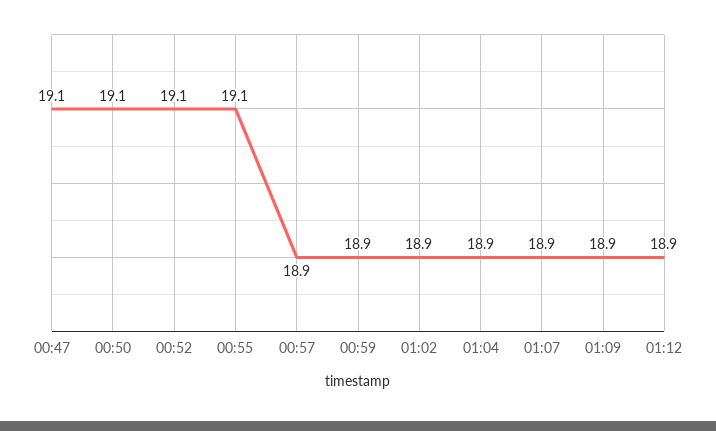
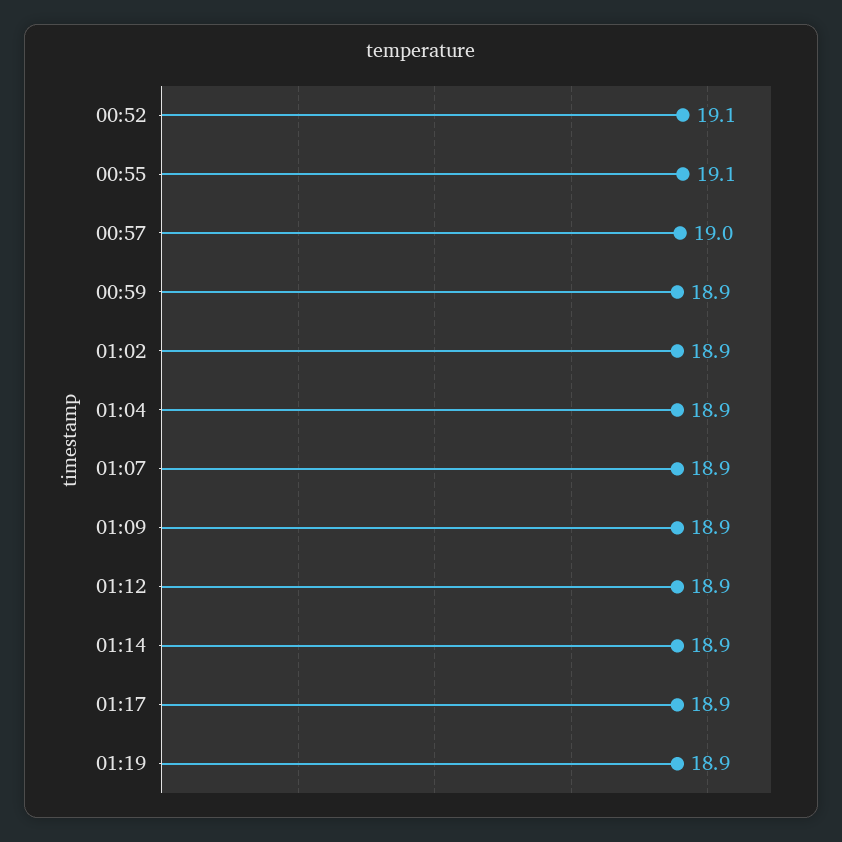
00:47: 19.1 -> none
00:50: 19.1 -> none
00:57: 18.9 -> 19
01:14: none -> 18.9
01:17: none -> 18.9
01:19: none -> 18.9

